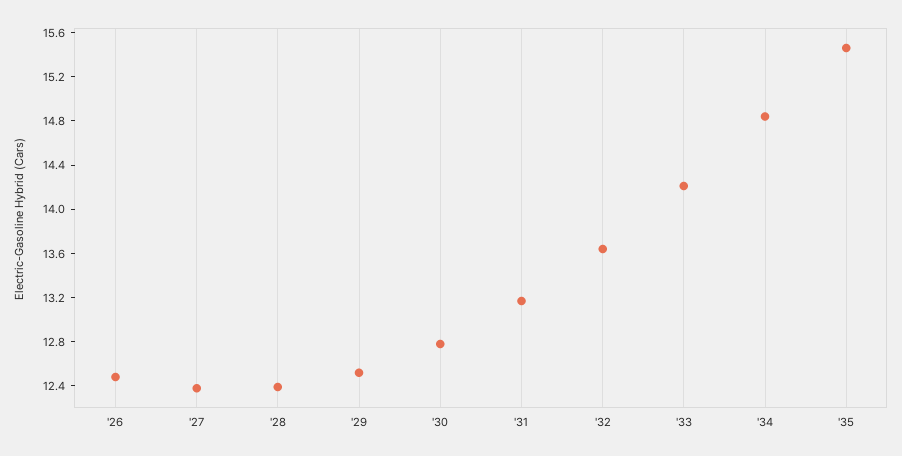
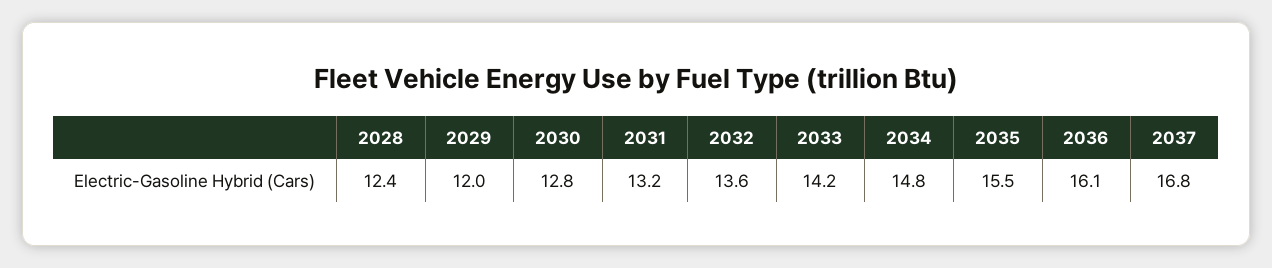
'26: 12.5 -> none
'27: 12.4 -> none
'29: 12.5 -> 12
2036: none -> 16.1
2037: none -> 16.8

